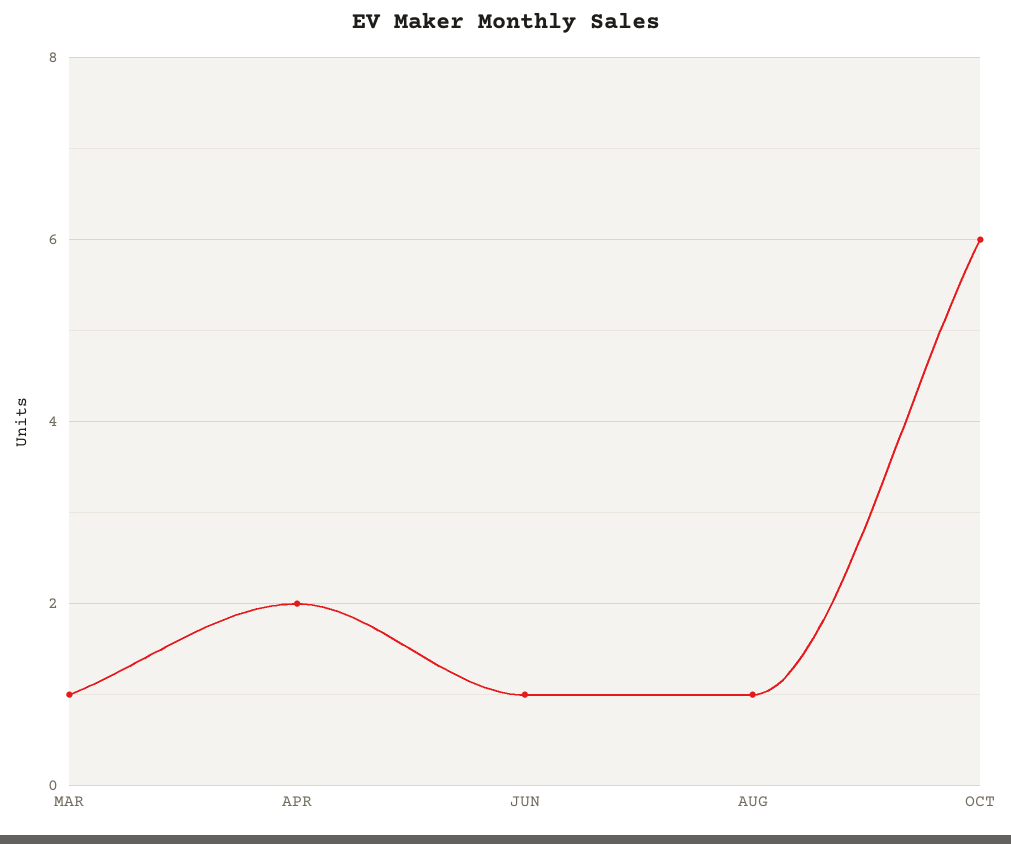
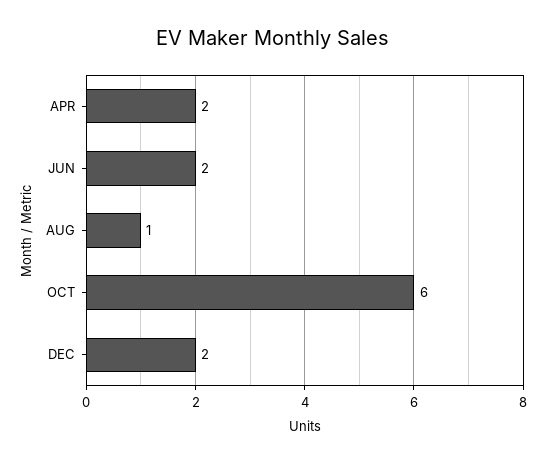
MAR: 1 -> none
JUN: 1 -> 2
DEC: none -> 2

